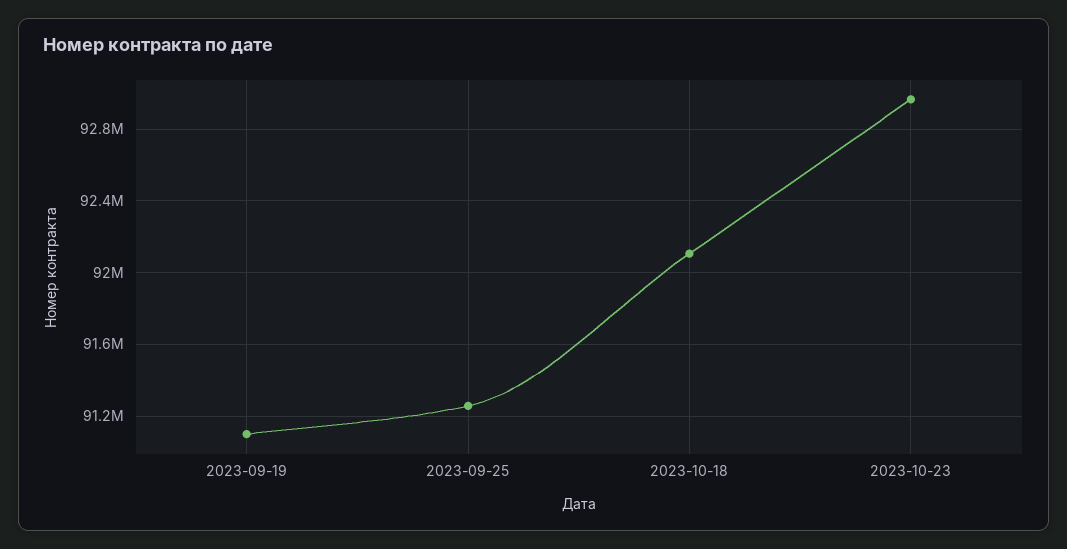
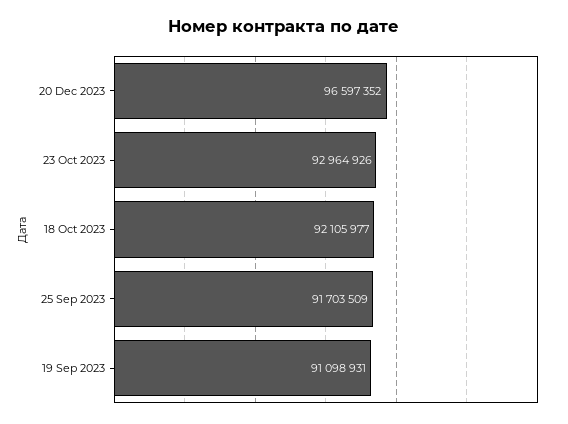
2023-09-25: 91250000 -> 91703509
20 Dec 2023: none -> 96597352

